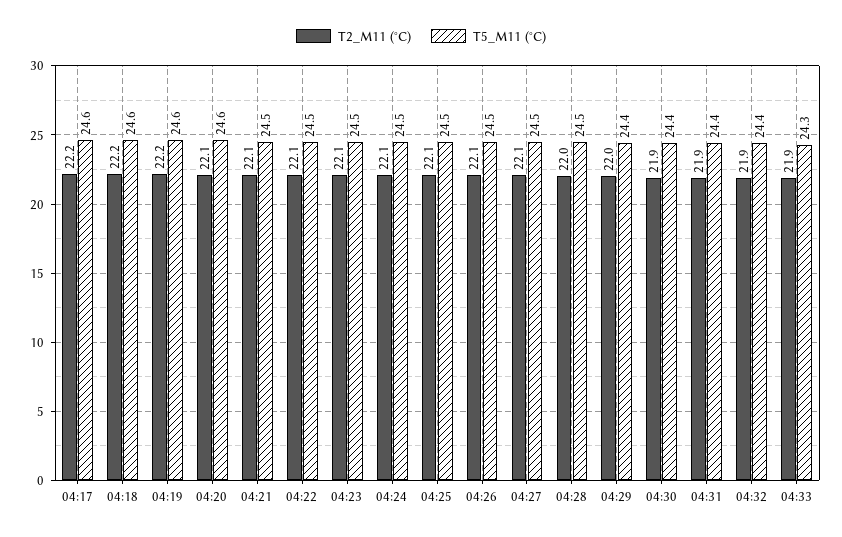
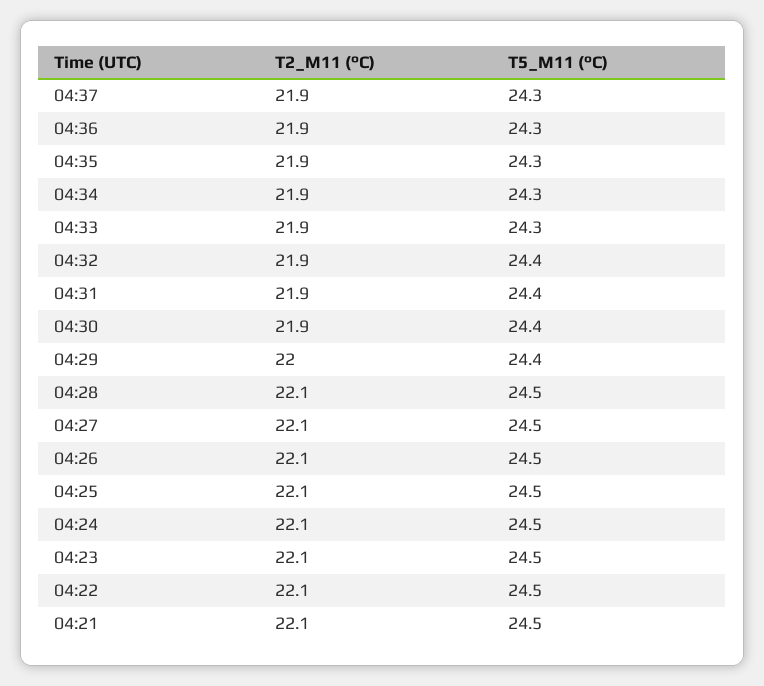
T2_M11 (°C), 04:17: 22.2 -> none
T5_M11 (°C), 04:17: 24.6 -> none
T2_M11 (°C), 04:18: 22.2 -> none
T5_M11 (°C), 04:18: 24.6 -> none
T2_M11 (°C), 04:19: 22.2 -> none
T5_M11 (°C), 04:19: 24.6 -> none
T2_M11 (°C), 04:20: 22.1 -> none
T5_M11 (°C), 04:20: 24.6 -> none
T2_M11 (°C), 04:28: 22 -> 22.1
T2_M11 (°C), 04:37: none -> 21.9
T5_M11 (°C), 04:37: none -> 24.3
T2_M11 (°C), 04:36: none -> 21.9
T5_M11 (°C), 04:36: none -> 24.3
T2_M11 (°C), 04:35: none -> 21.9
T5_M11 (°C), 04:35: none -> 24.3
T2_M11 (°C), 04:34: none -> 21.9
T5_M11 (°C), 04:34: none -> 24.3

